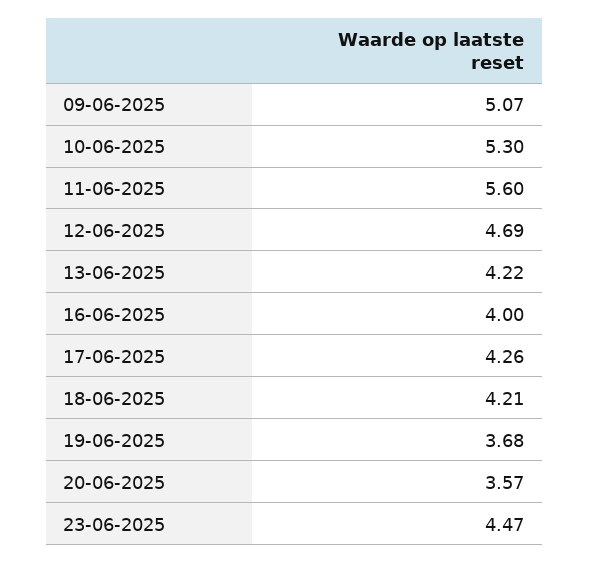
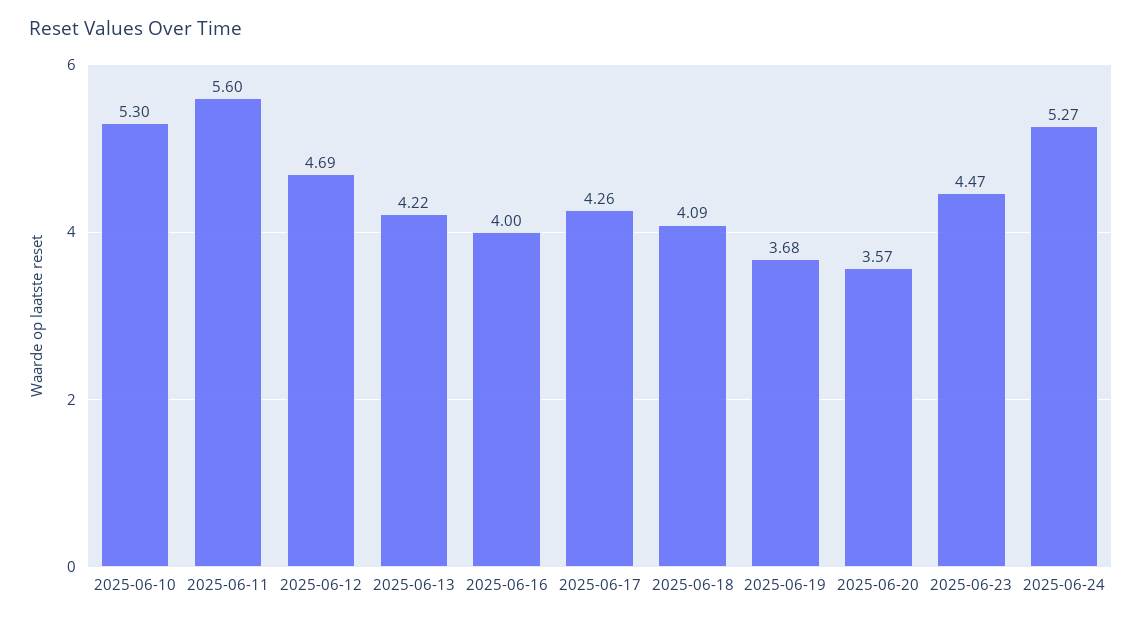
09-06-2025: 5.07 -> none
18-06-2025: 4.21 -> 4.09
2025-06-24: none -> 5.27

